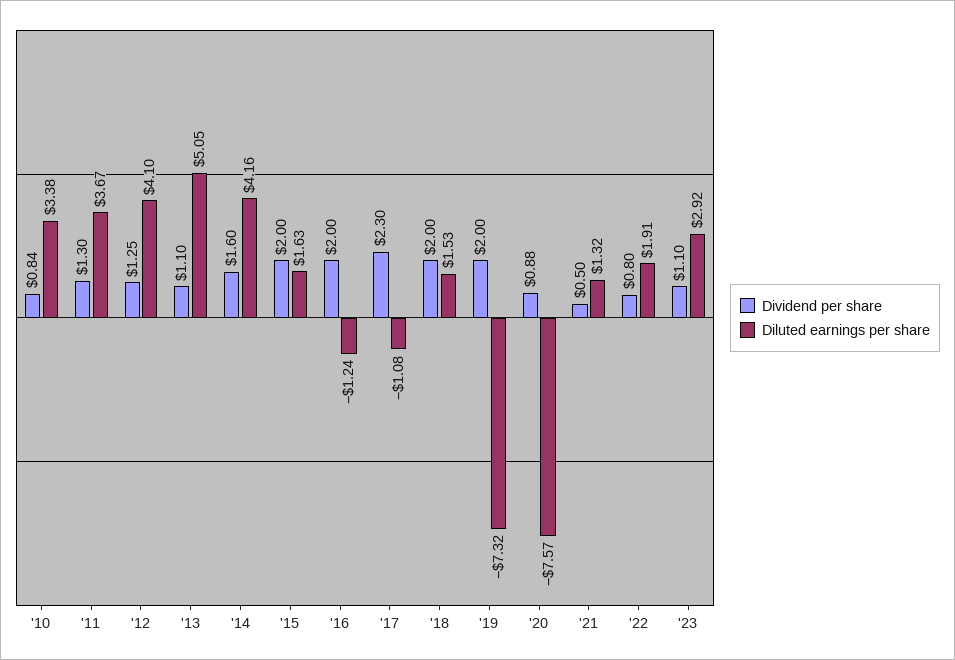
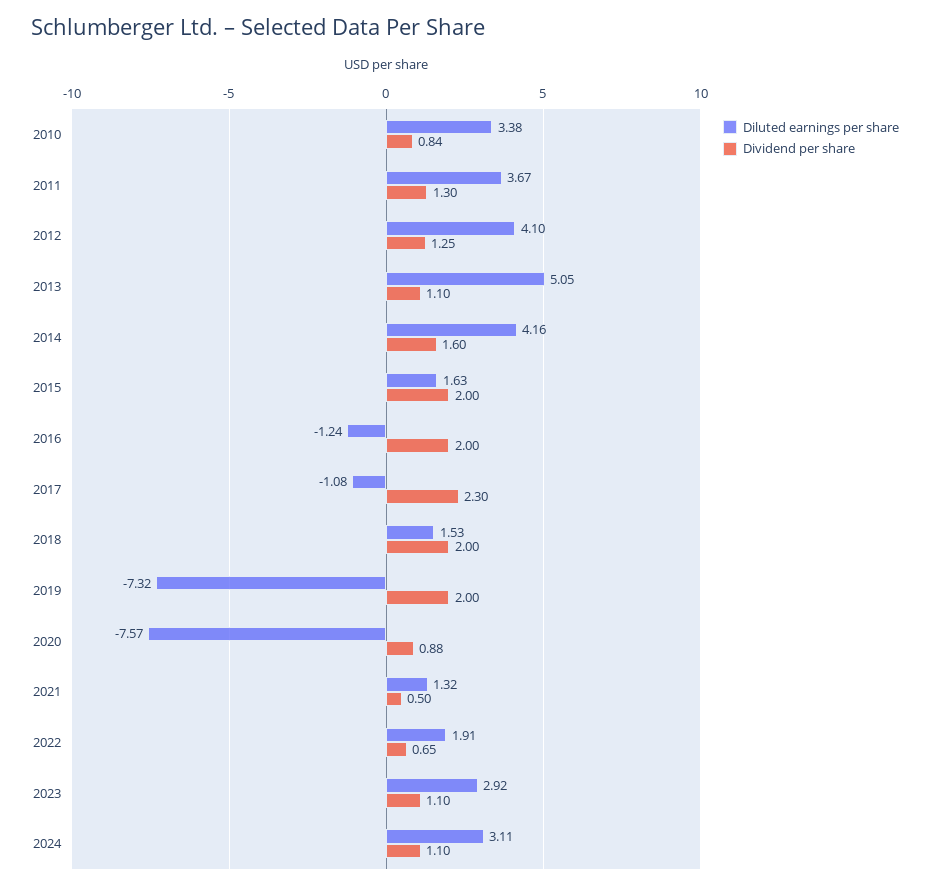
Dividend per share, '22: 0.8 -> 0.65
Diluted earnings per share, 2024: none -> 3.11
Dividend per share, 2024: none -> 1.1

